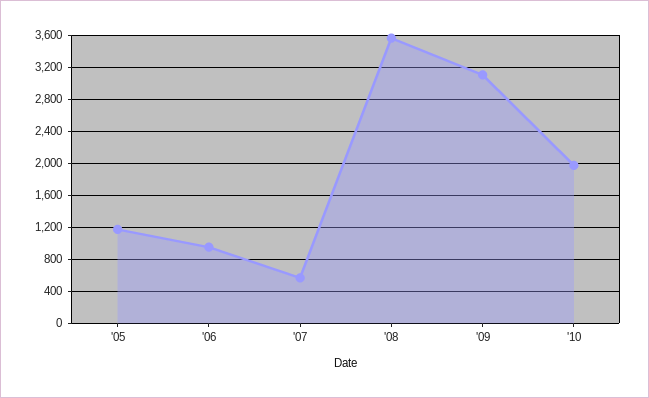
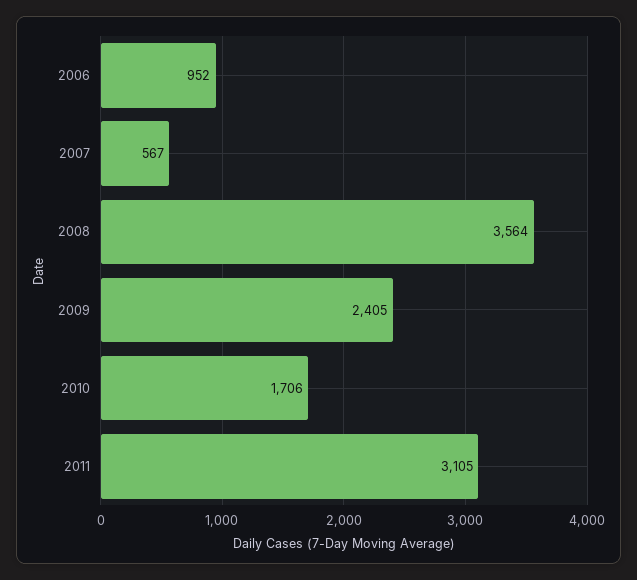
'05: 1200 -> none
'09: 3100 -> 2405
'10: 2000 -> 1706
2011: none -> 3105

